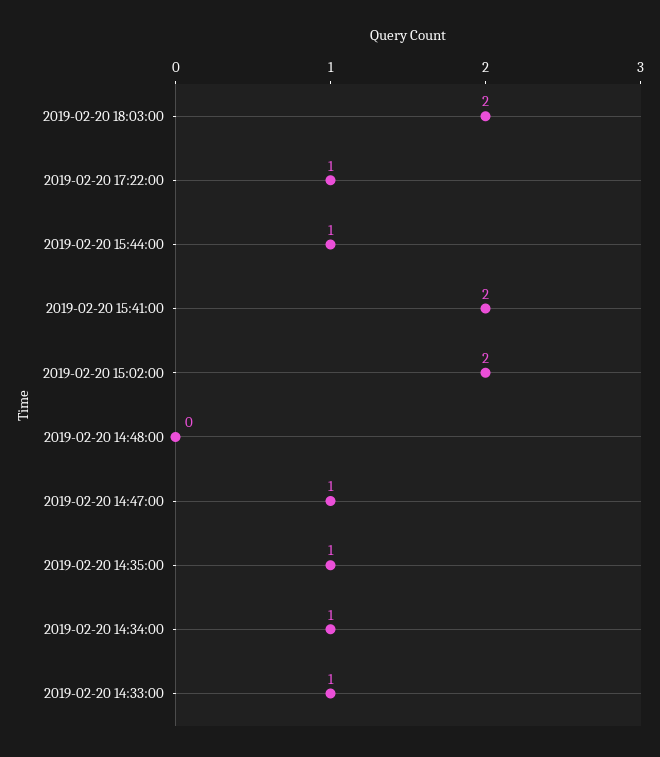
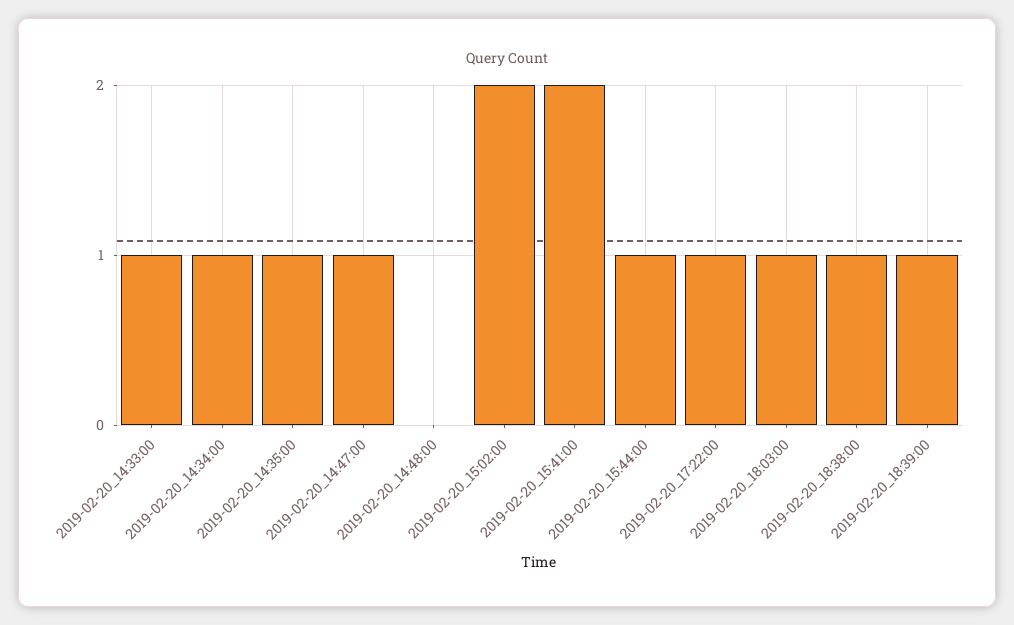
2019-02-20 18:03:00: 2 -> 1
2019-02-20_18:38:00: none -> 1
2019-02-20_18:39:00: none -> 1

